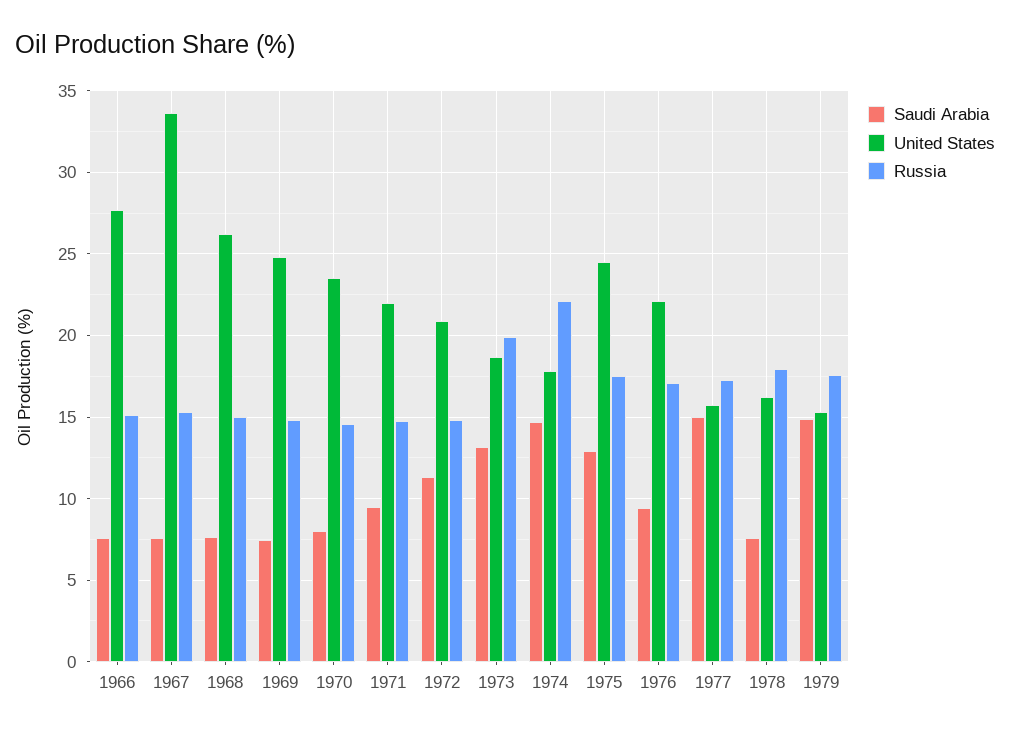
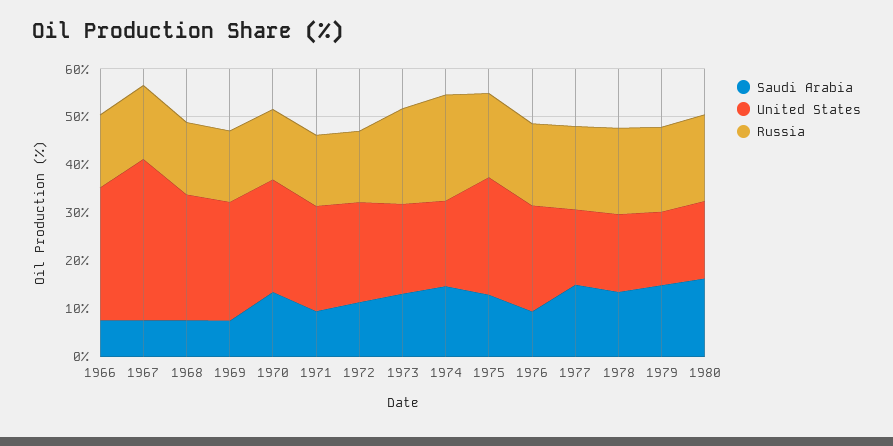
Saudi Arabia, 1970: 8 -> 14
Saudi Arabia, 1978: 7.5 -> 14
Saudi Arabia, 1980: none -> 16
United States, 1980: none -> 16
Russia, 1980: none -> 18

